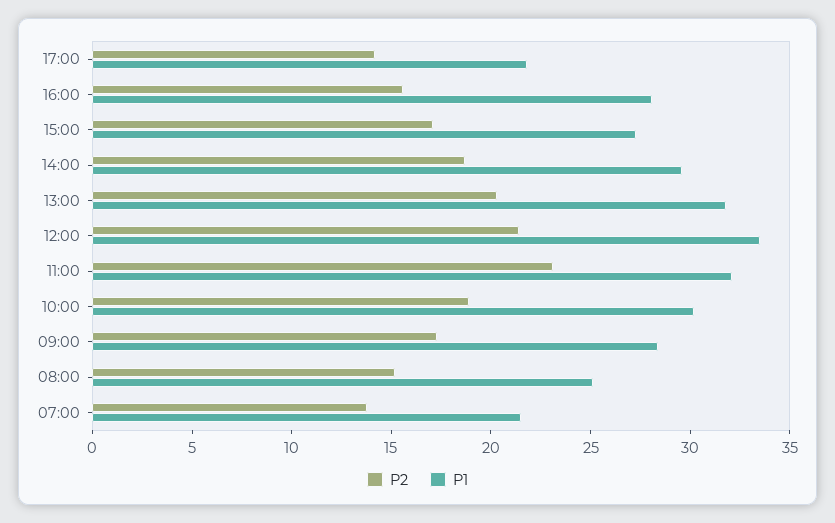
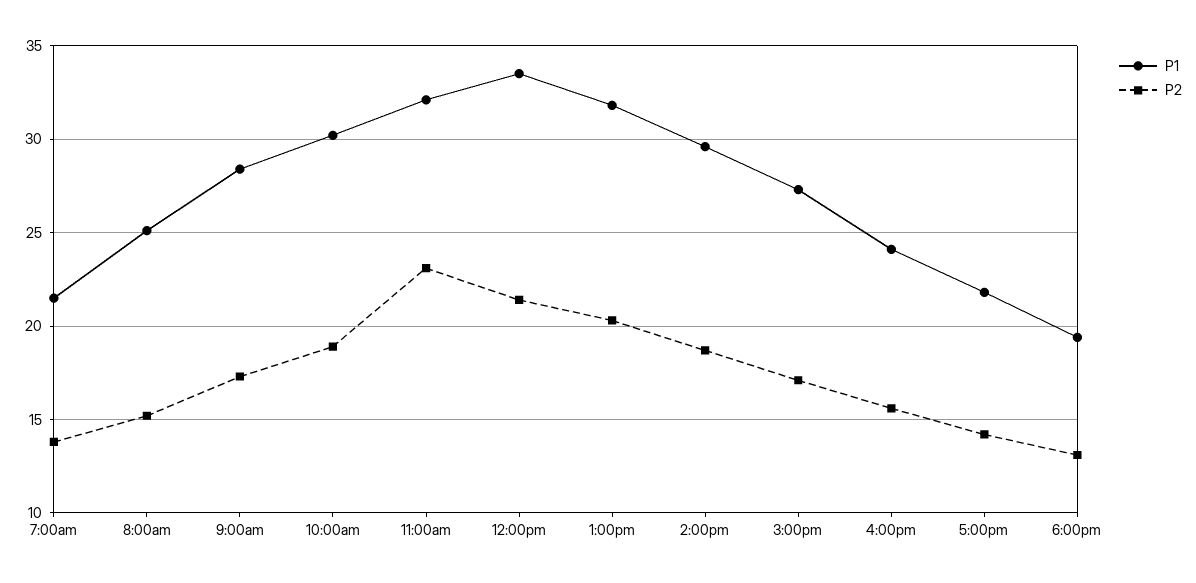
P1, 16:00: 28 -> 24
P1, 6:00pm: none -> 19.5
P2, 6:00pm: none -> 13

